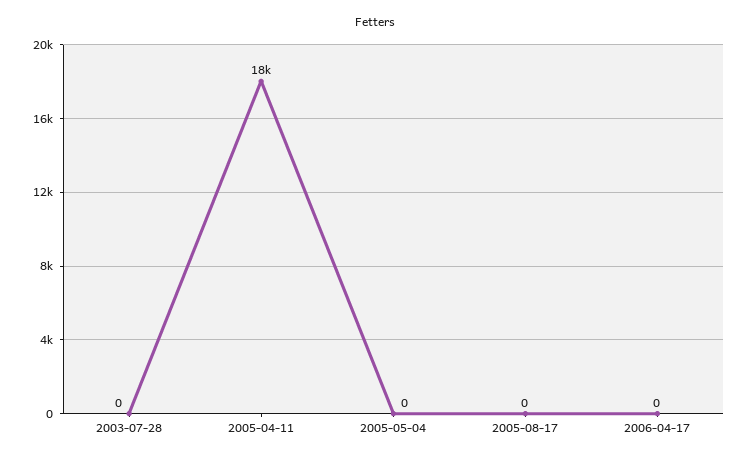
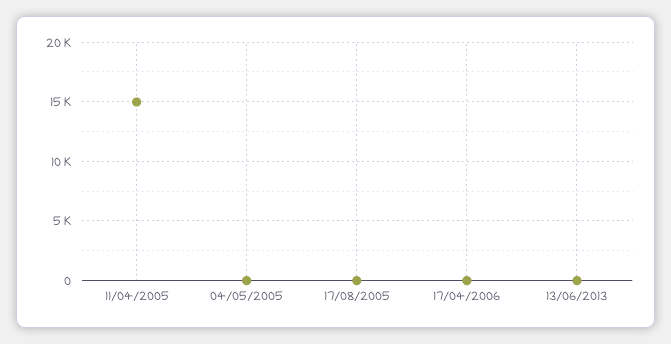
2003-07-28: 0 -> none
2005-04-11: 18000 -> 15000
13/06/2013: none -> 0

